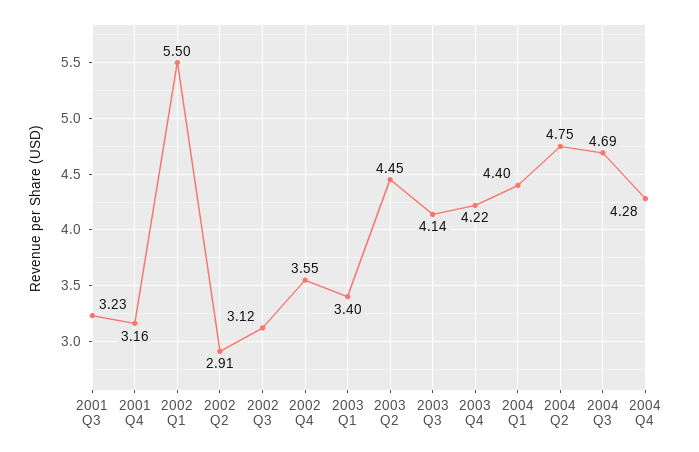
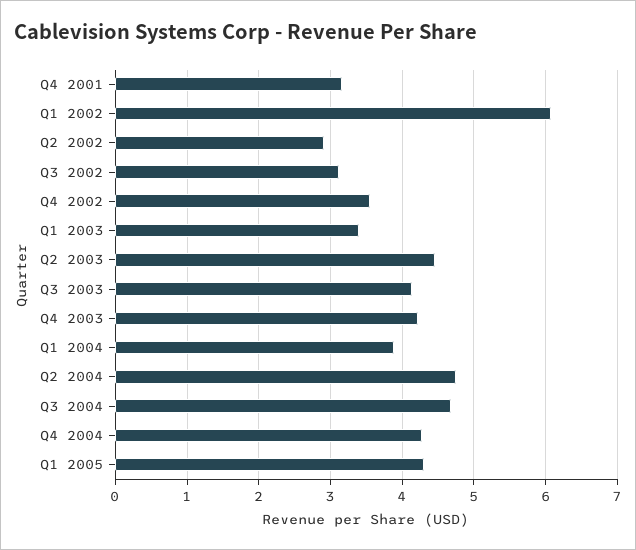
2001 Q3: 3.23 -> none
2002 Q1: 5.5 -> 6.1
2004 Q1: 4.4 -> 3.9
Q1 2005: none -> 4.3

